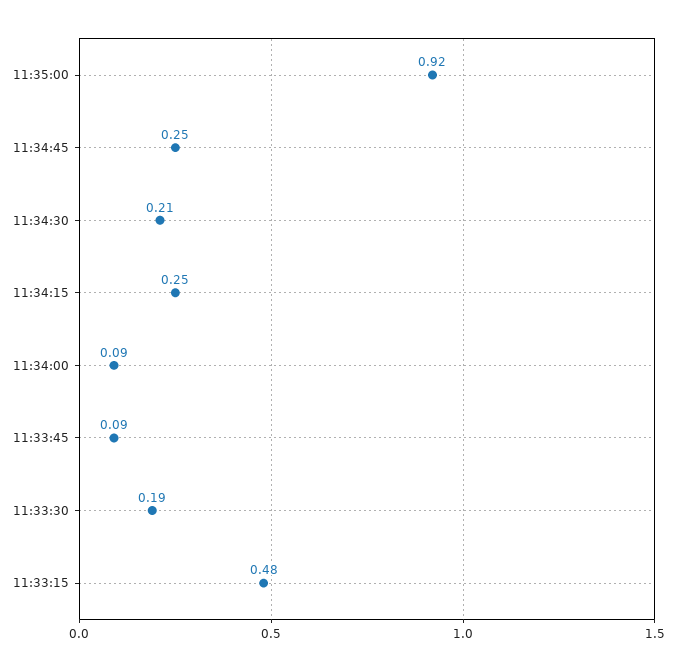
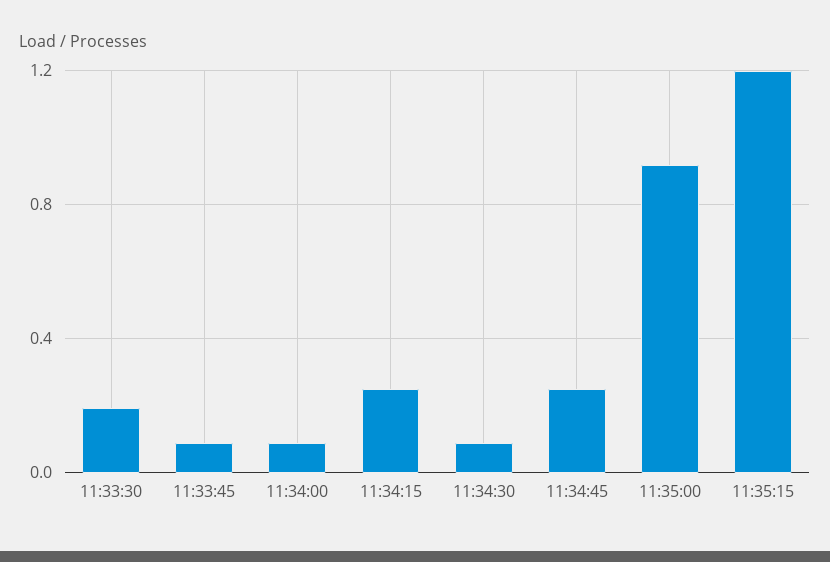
11:34:30: 0.21 -> 0.1
11:33:15: 0.48 -> none
11:35:15: none -> 1.2

